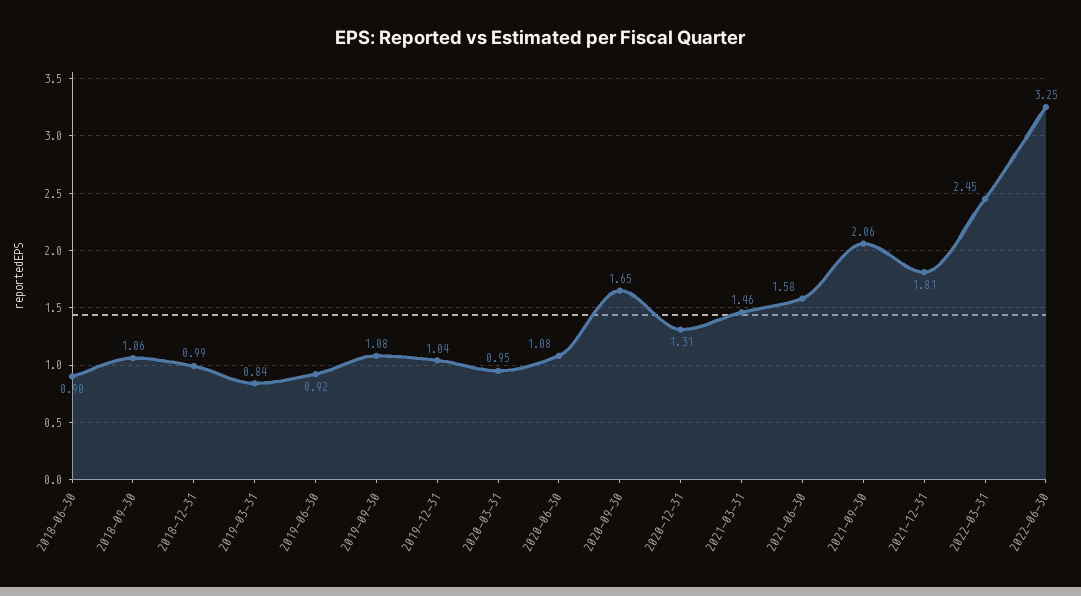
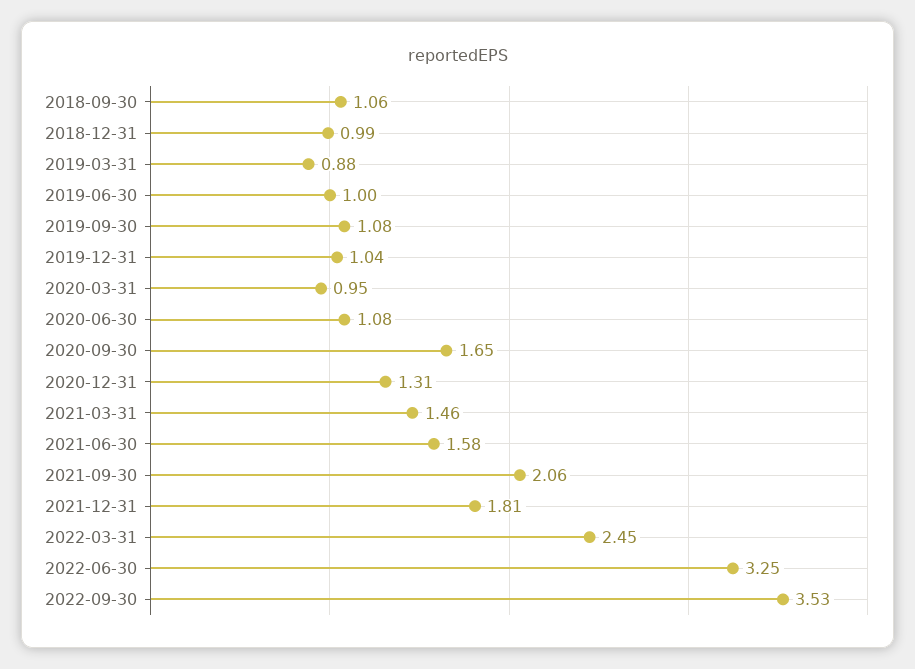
2018-06-30: 0.9 -> none
2019-03-31: 0.84 -> 0.88
2019-06-30: 0.92 -> 1
2022-09-30: none -> 3.53

